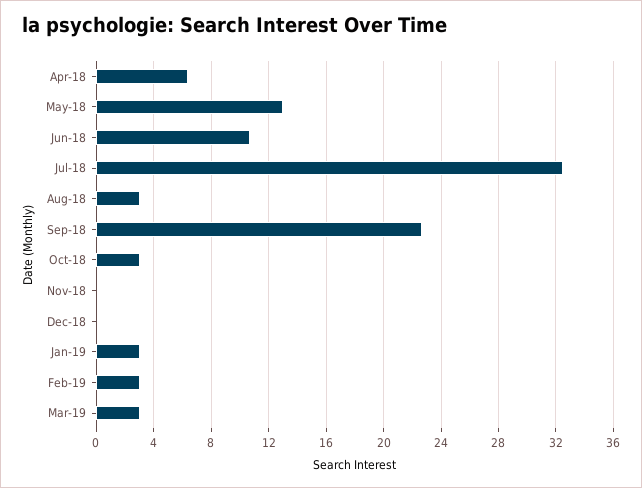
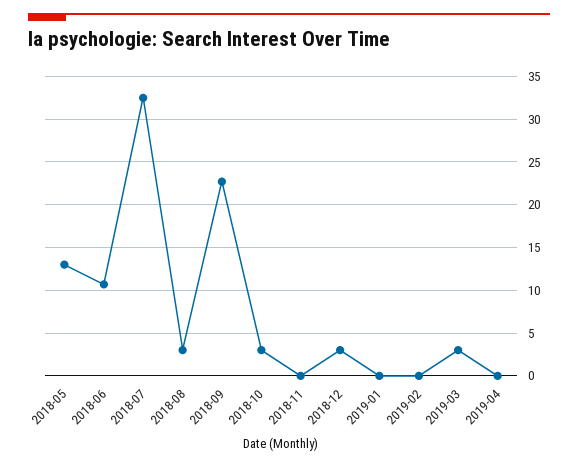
Apr-18: 6.5 -> none
Dec-18: 0 -> 3
Jan-19: 3 -> 0
Feb-19: 3 -> 0
2019-04: none -> 0

